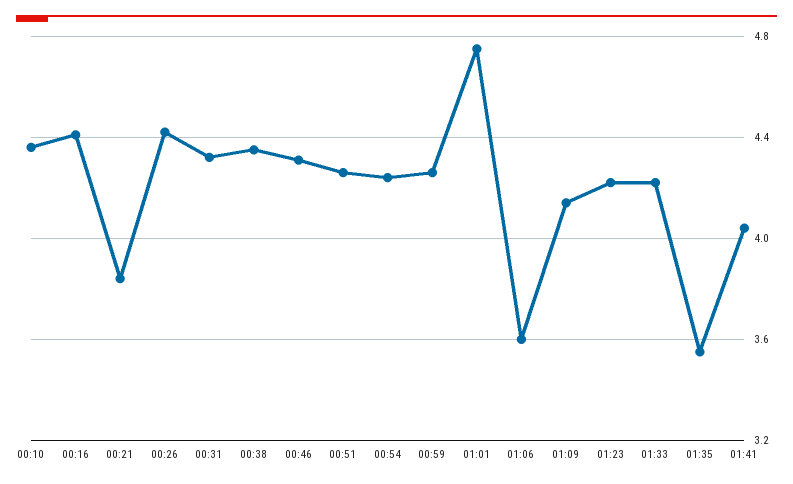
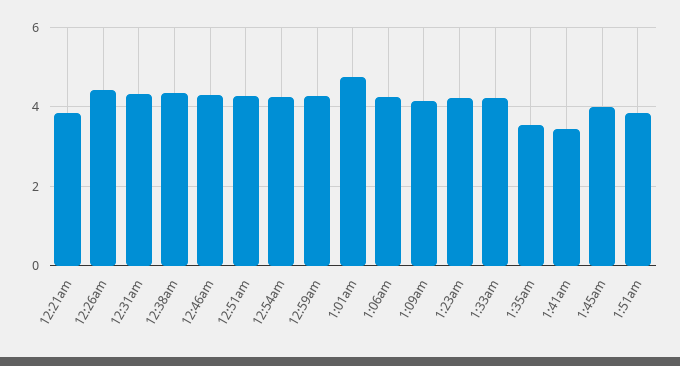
00:10: 4.35 -> none
00:16: 4.4 -> none
01:06: 3.6 -> 4.2
01:41: 4.05 -> 3.4
1:45am: none -> 4
1:51am: none -> 3.8

